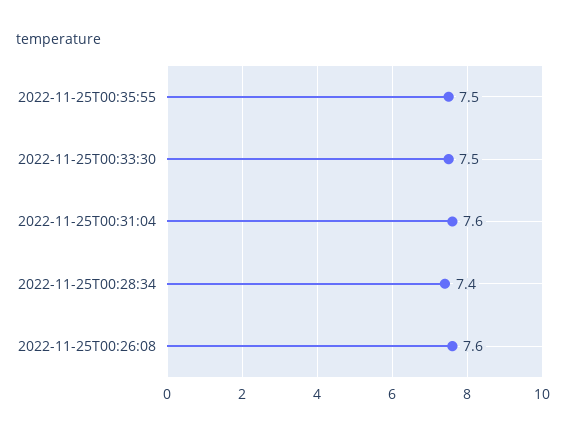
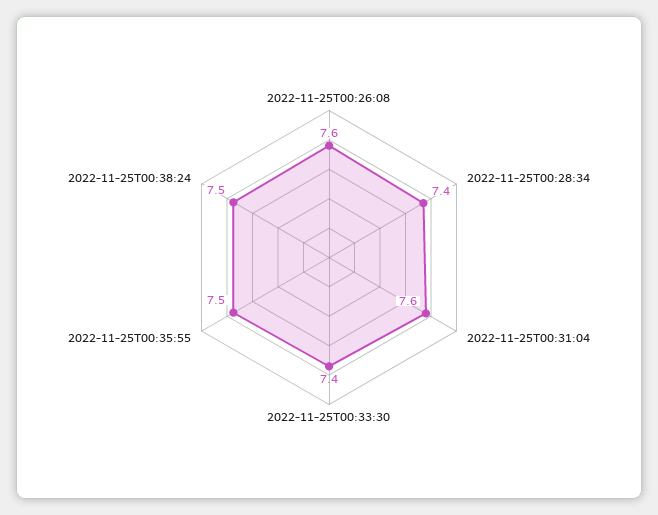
2022-11-25T00:33:30: 7.5 -> 7.4
2022-11-25T00:38:24: none -> 7.5

